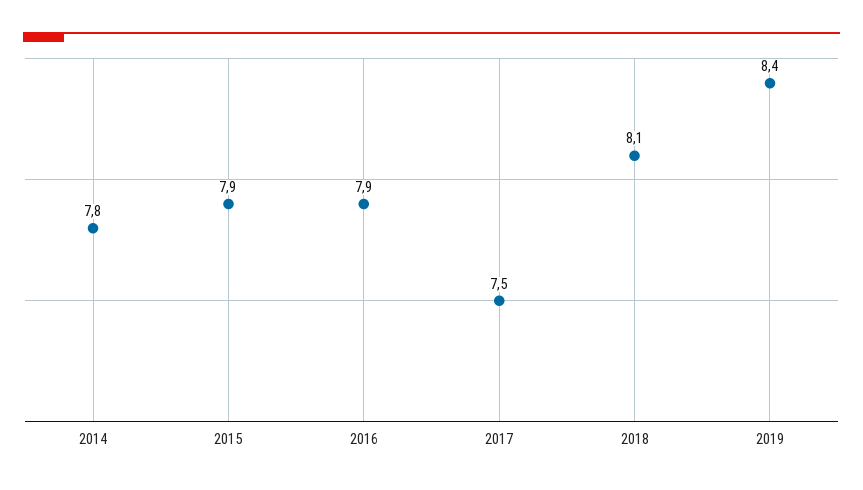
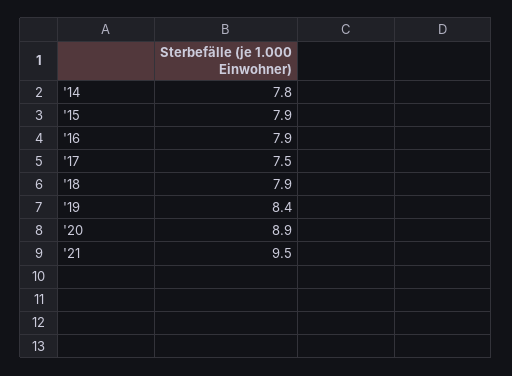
2018: 8.1 -> 7.9
'20: none -> 8.9
'21: none -> 9.5

